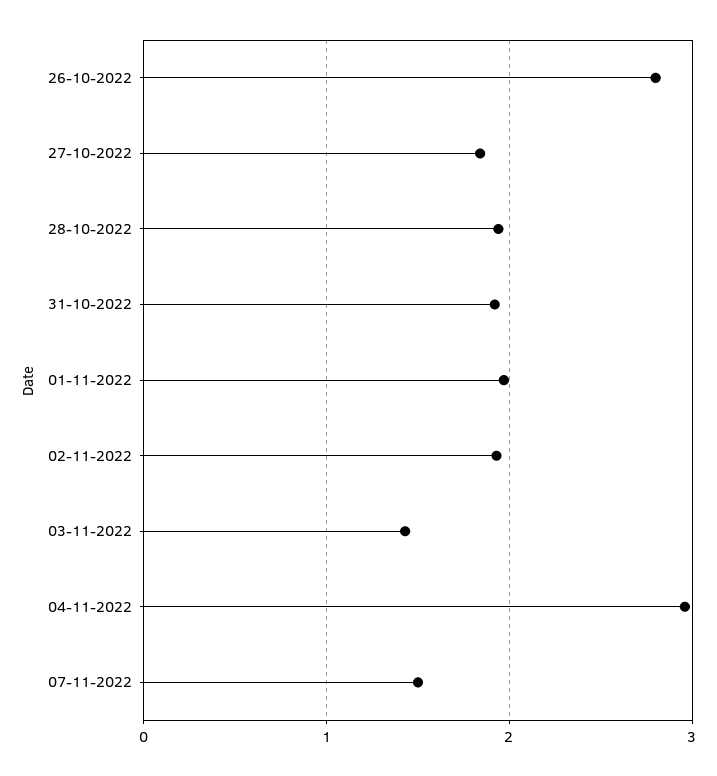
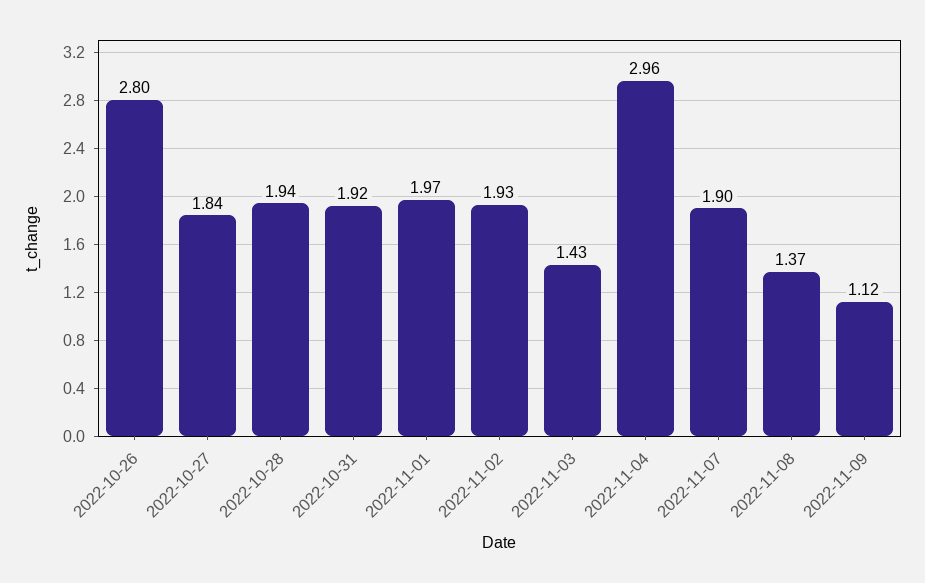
07-11-2022: 1.5 -> 1.9
2022-11-08: none -> 1.37
2022-11-09: none -> 1.12

